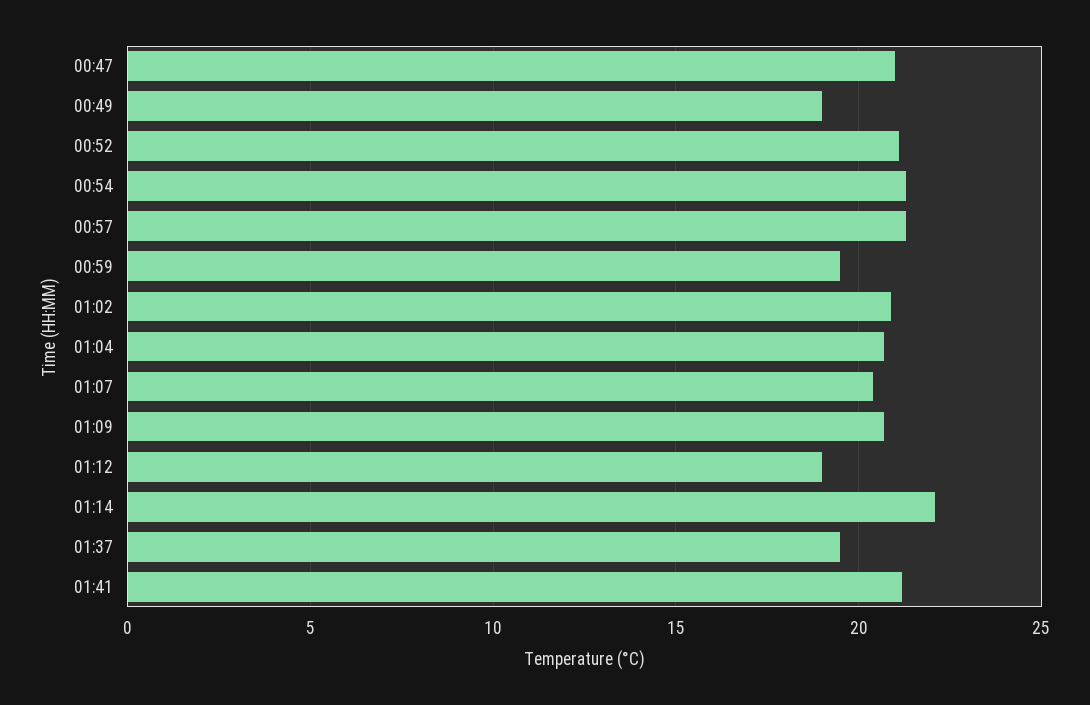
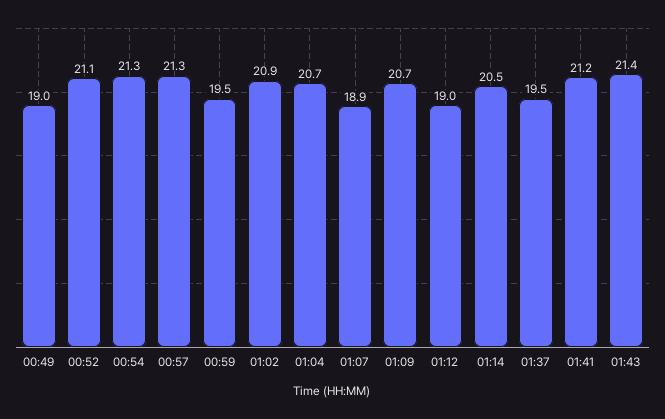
00:47: 21 -> none
01:07: 20.5 -> 18.9
01:14: 22 -> 20.5
01:43: none -> 21.4

